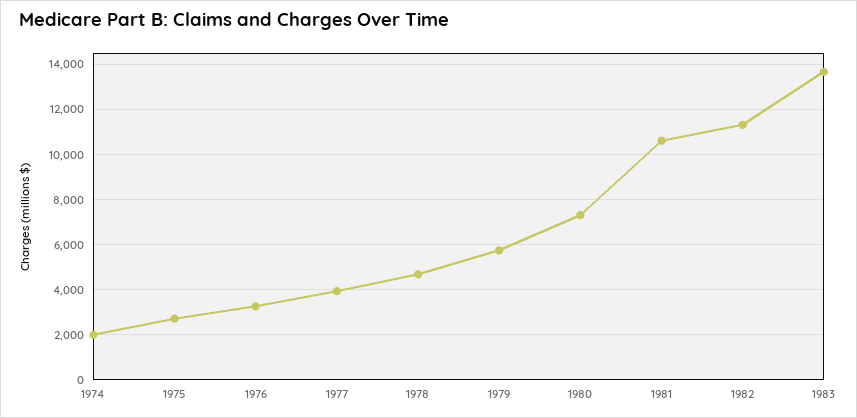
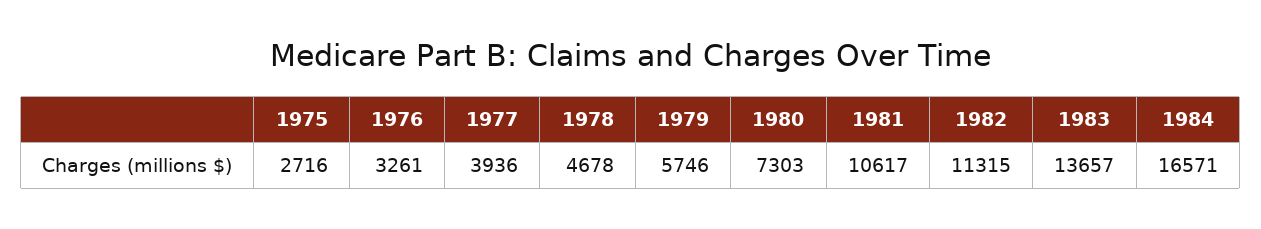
1974: 2000 -> none
1984: none -> 16571

